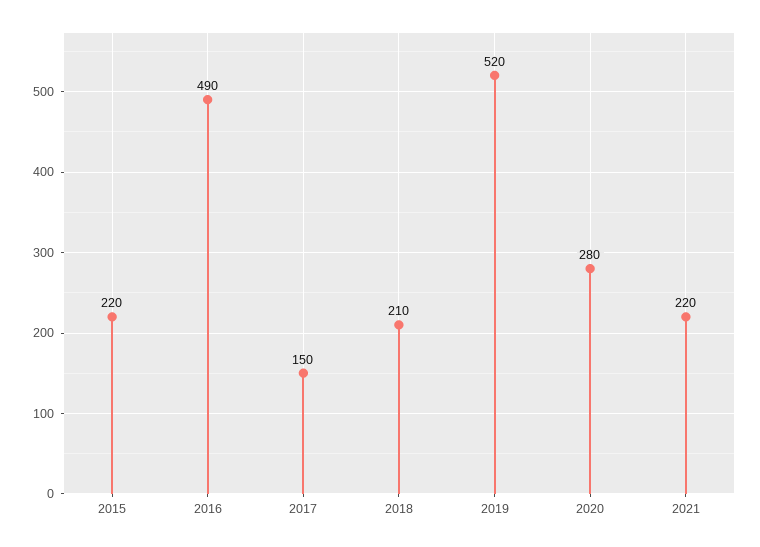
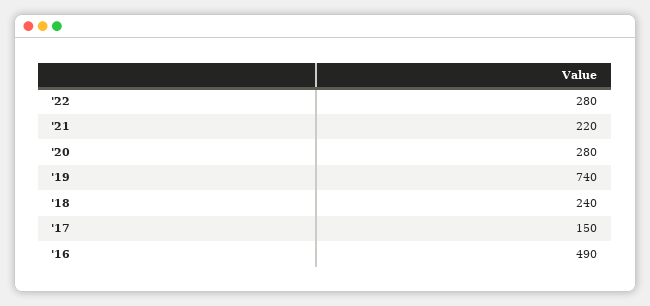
2015: 220 -> none
2018: 210 -> 240
2019: 520 -> 740
'22: none -> 280

